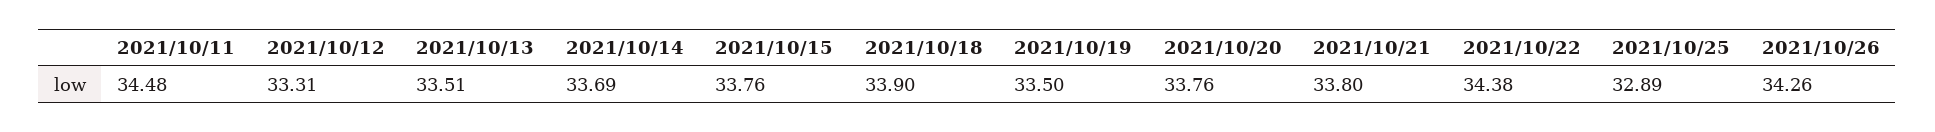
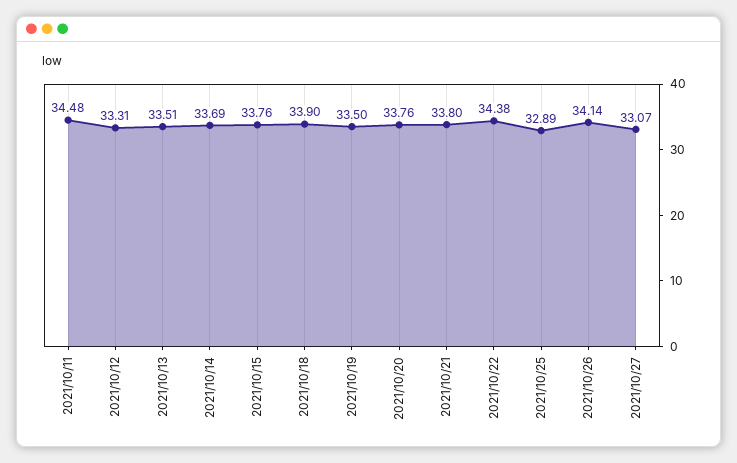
2021/10/26: 34.26 -> 34.14
2021/10/27: none -> 33.07

